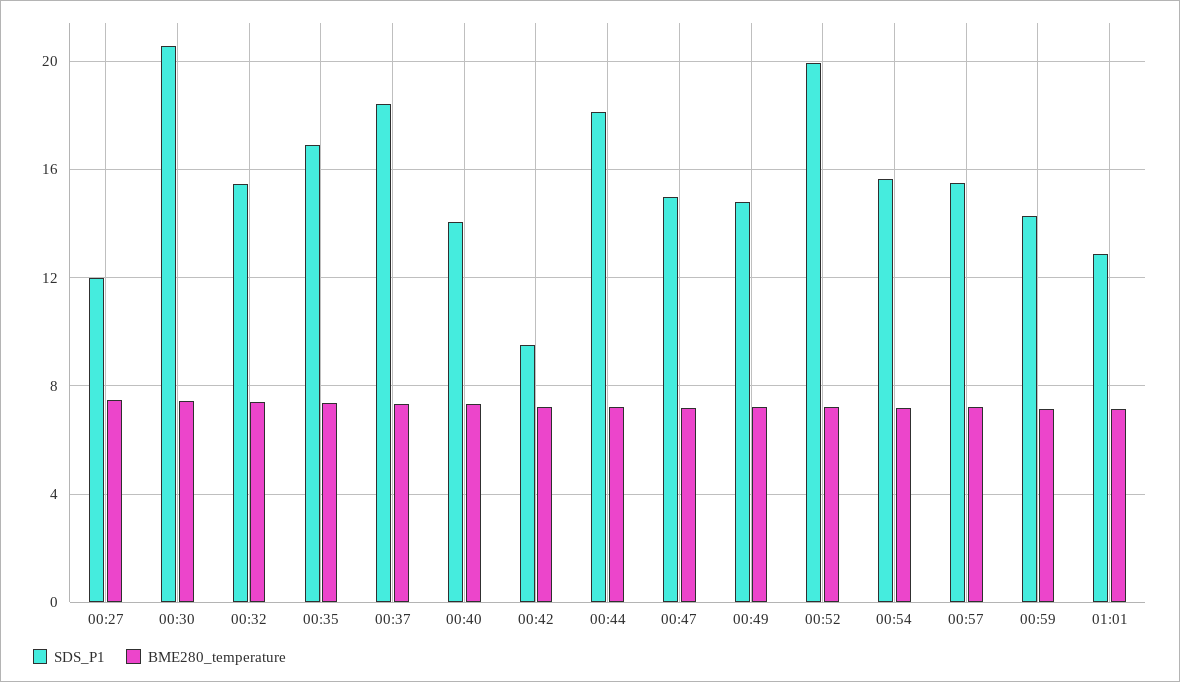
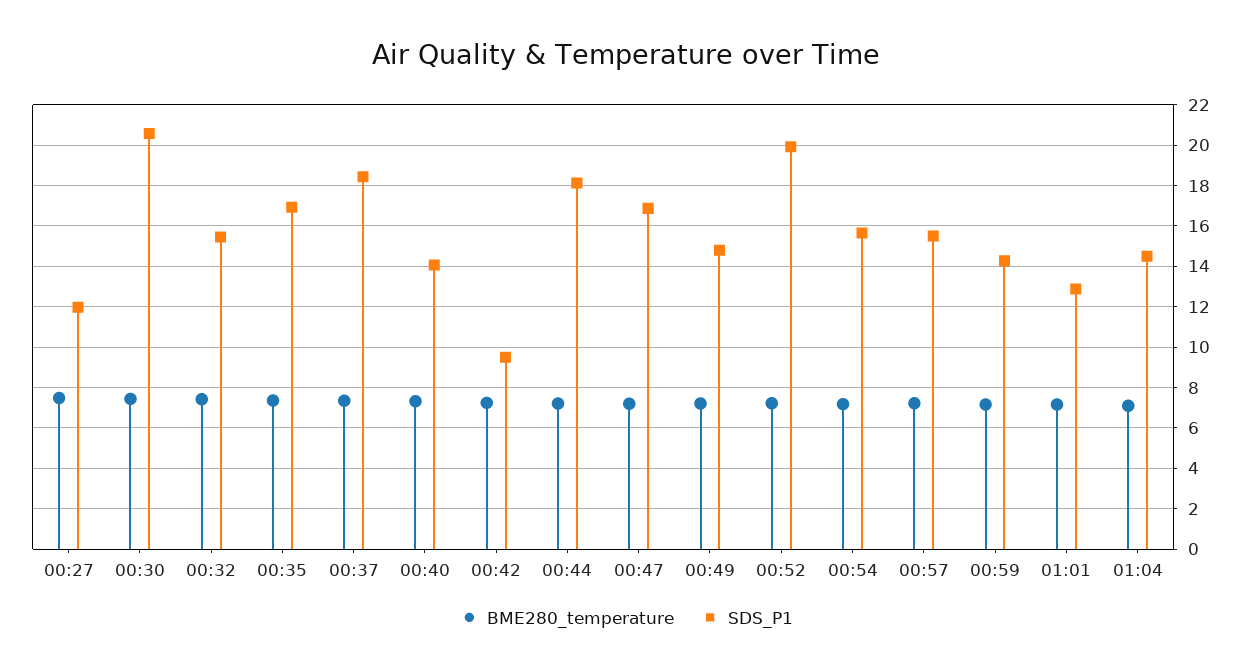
SDS_P1, 00:47: 15 -> 17
BME280_temperature, 01:04: none -> 7
SDS_P1, 01:04: none -> 14.5

